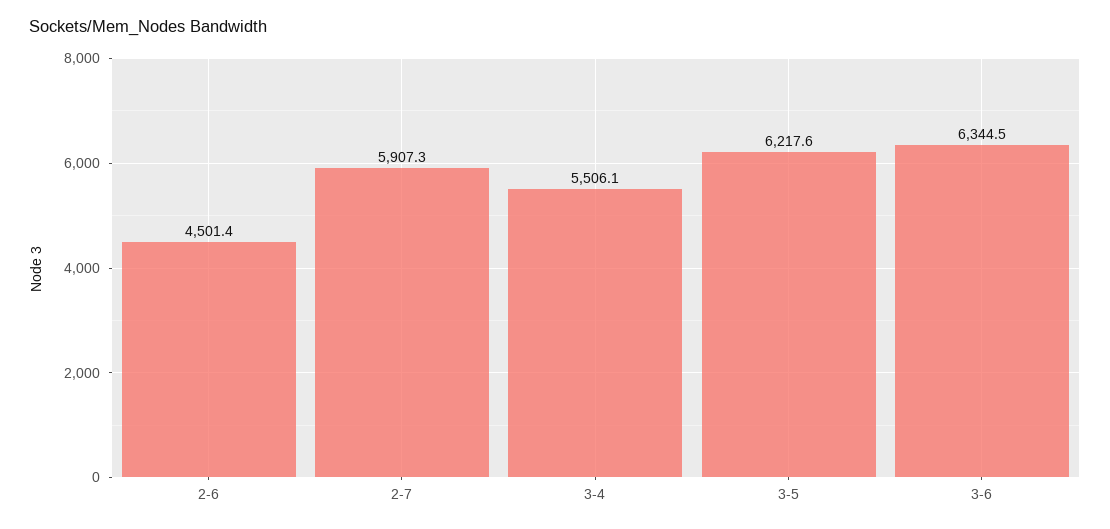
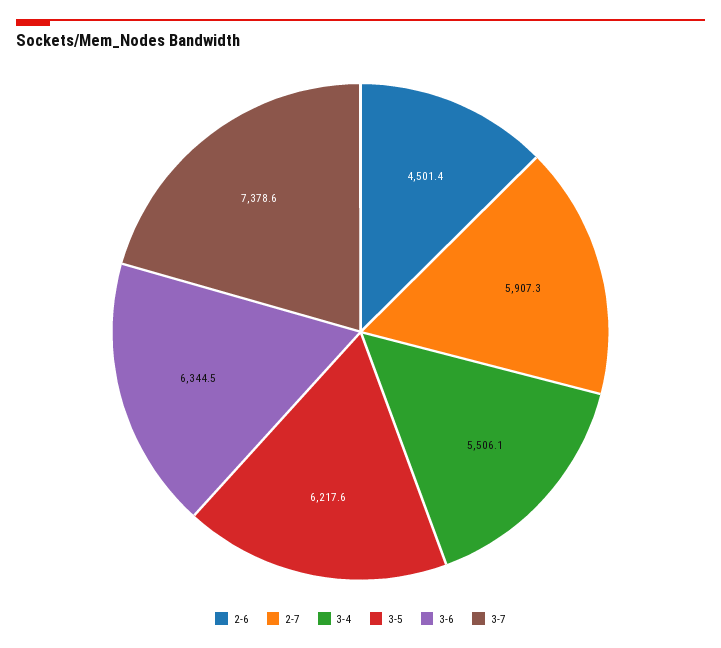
3-7: none -> 7378.6

